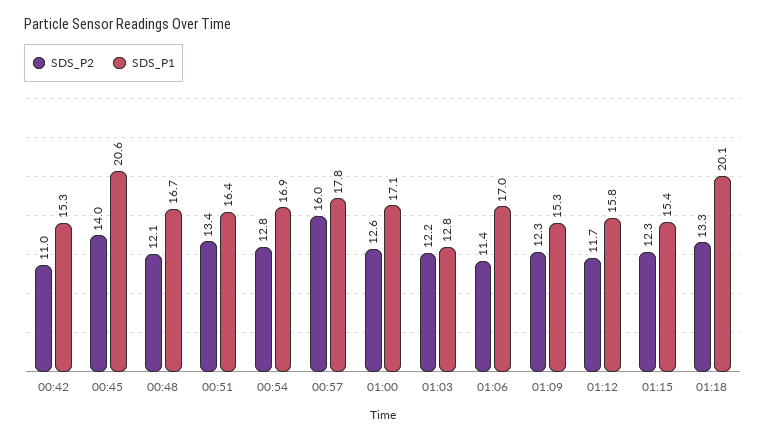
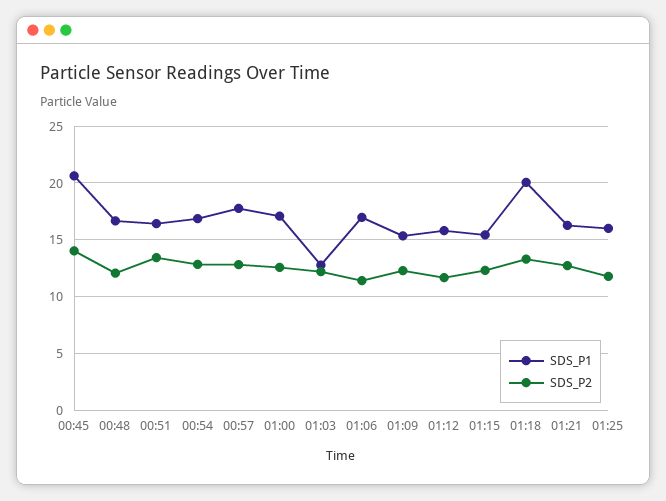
SDS_P2, 00:42: 11 -> none
SDS_P1, 00:42: 15.3 -> none
SDS_P2, 00:57: 16 -> 13
SDS_P1, 01:21: none -> 16
SDS_P2, 01:21: none -> 13
SDS_P1, 01:25: none -> 16
SDS_P2, 01:25: none -> 12

